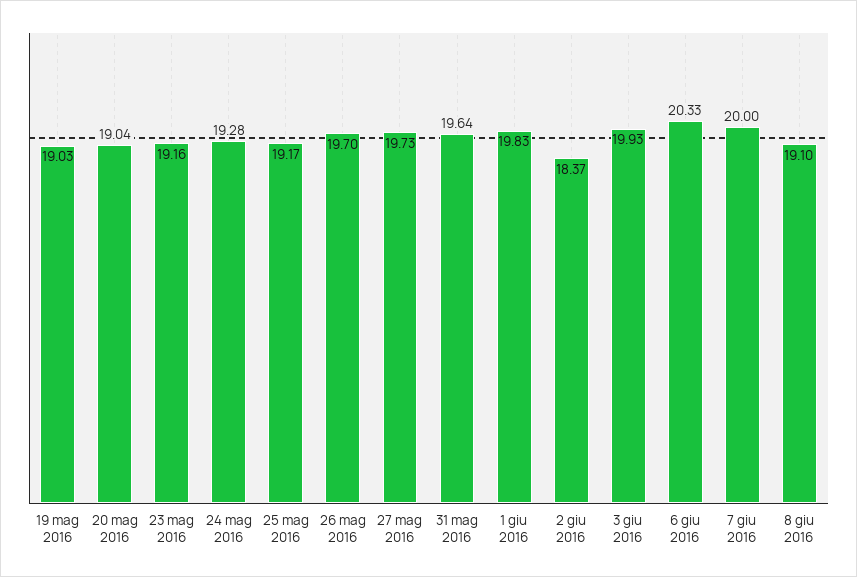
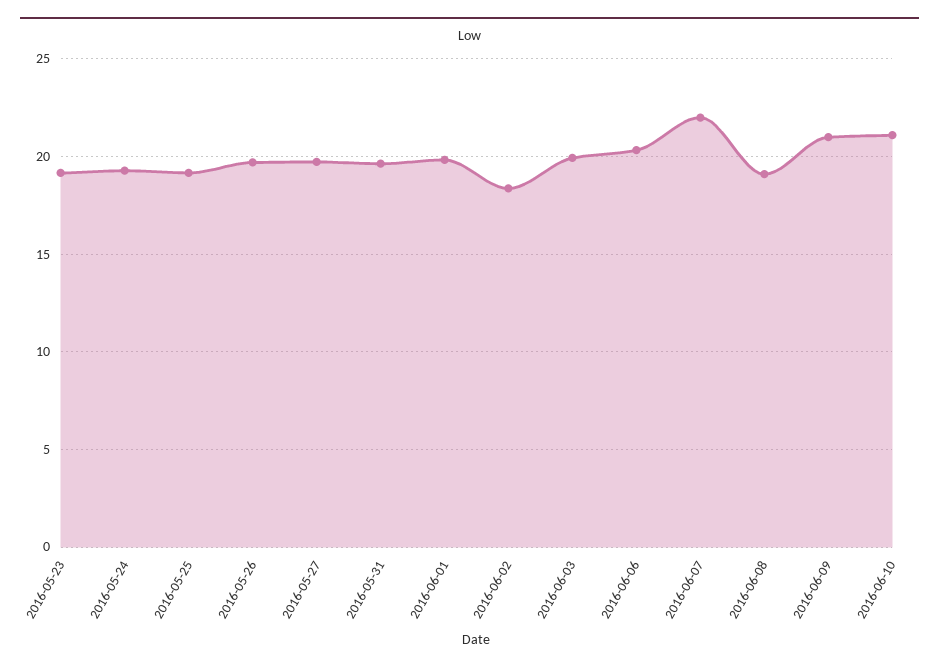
19 mag 2016: 19.03 -> none
20 mag 2016: 19.04 -> none
7 giu 2016: 20 -> 22
2016-06-09: none -> 21
2016-06-10: none -> 21

